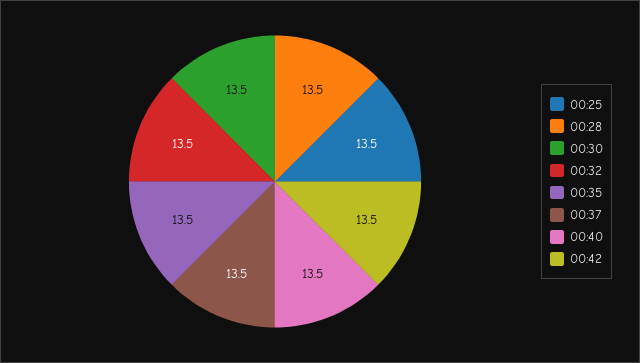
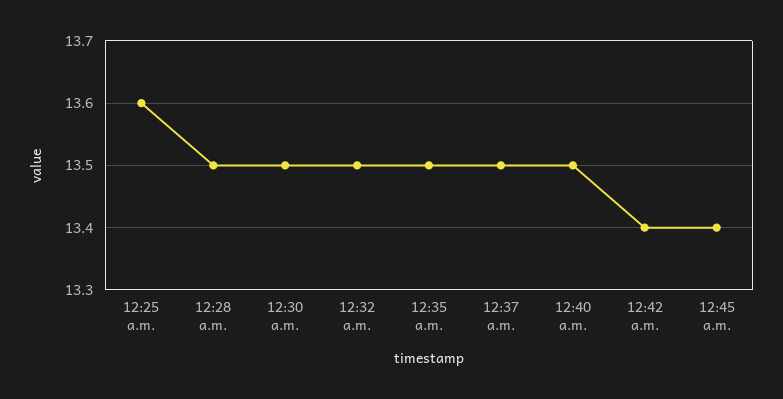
00:25: 13.5 -> 13.6
00:42: 13.5 -> 13.4
12:45 a.m.: none -> 13.4

